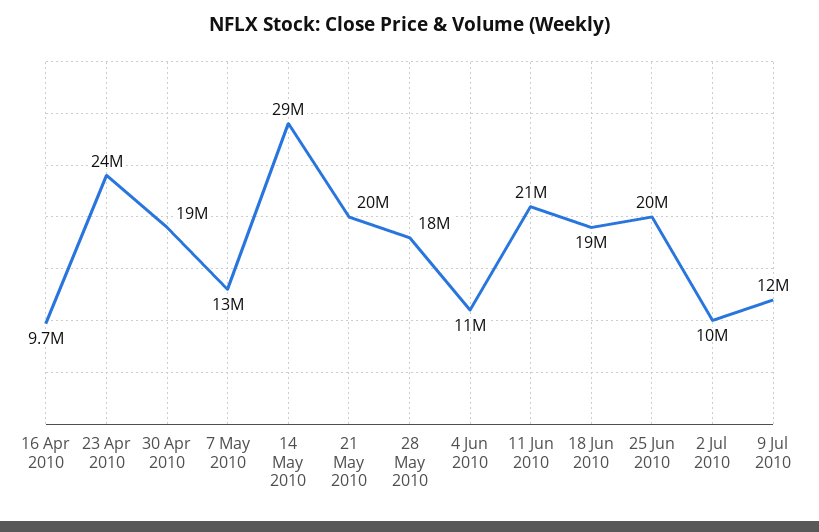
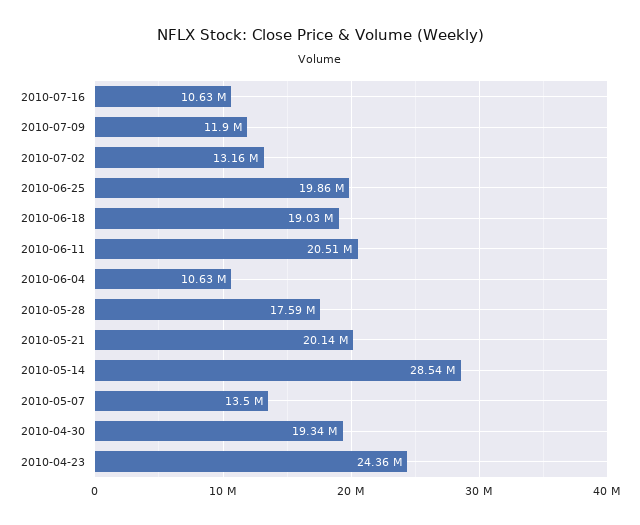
16 Apr 2010: 9700000 -> none
2 Jul 2010: 10000000 -> 13160000
2010-07-16: none -> 10630000

